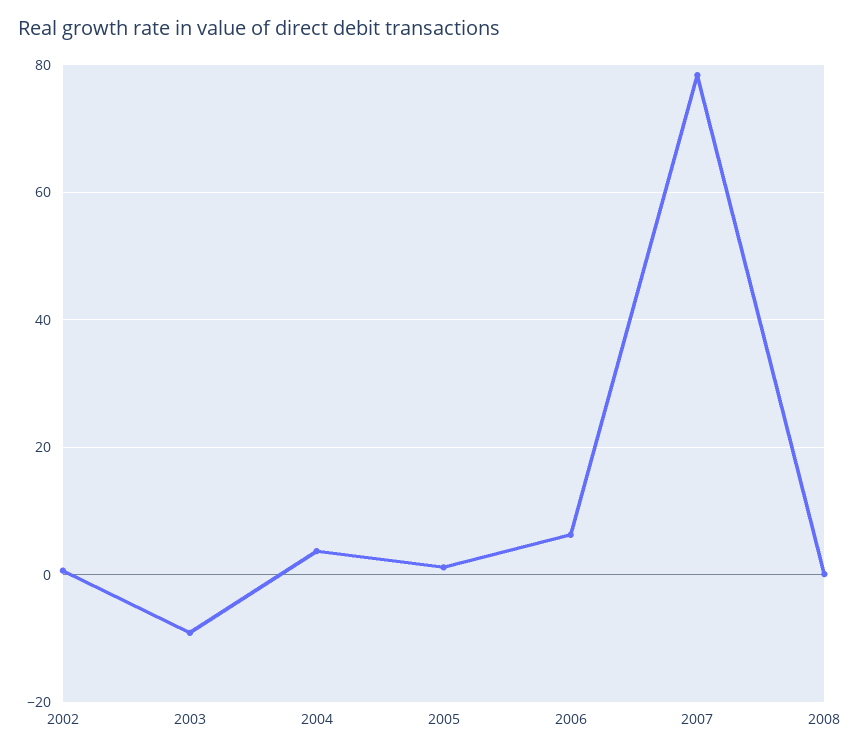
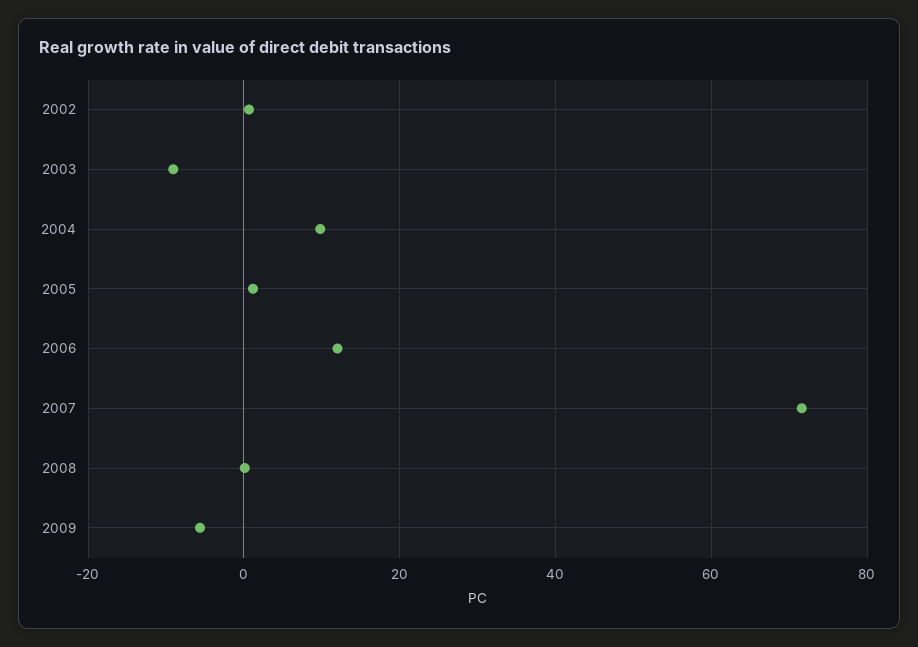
2004: 4 -> 10
2006: 6 -> 12
2007: 78 -> 72
2009: none -> -6

